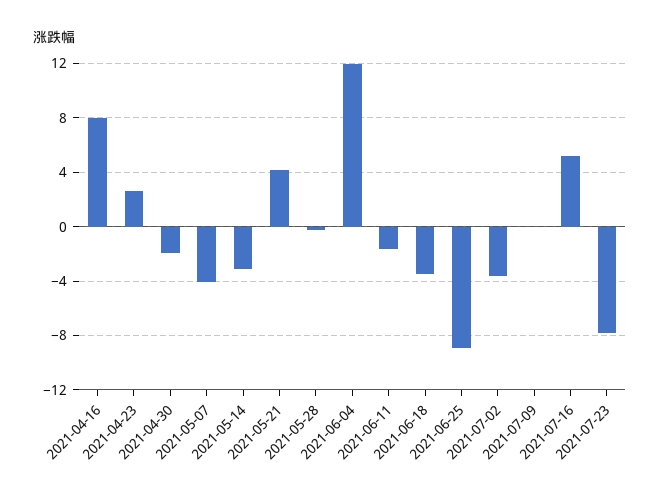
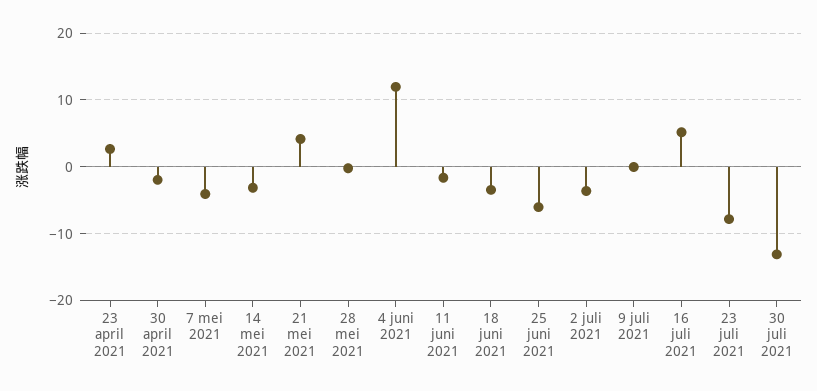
2021-04-16: 8 -> none
2021-06-25: -9 -> -6
30 juli 2021: none -> -13

